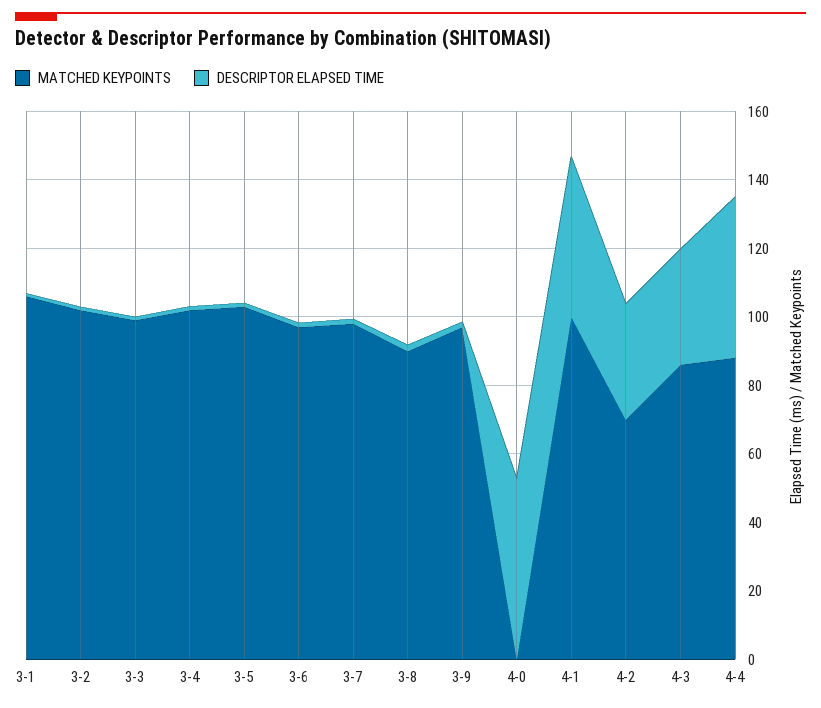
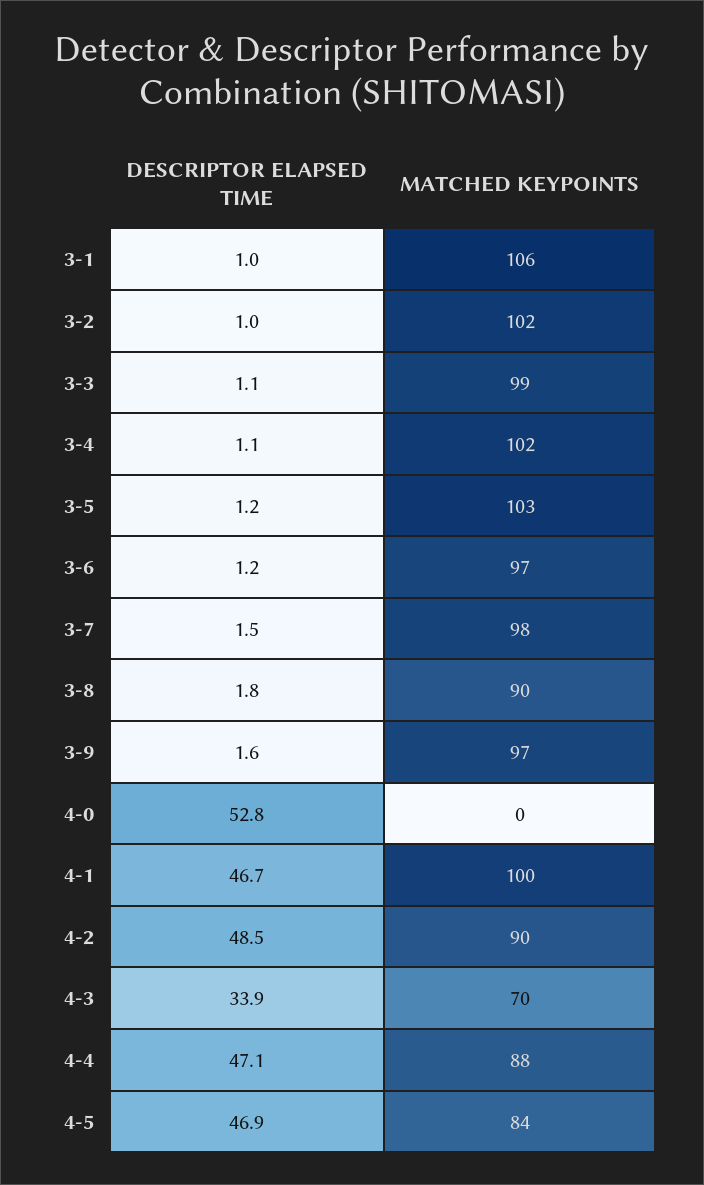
MATCHED KEYPOINTS, 4-2: 70 -> 90
DESCRIPTOR ELAPSED TIME, 4-2: 35 -> 48.5
MATCHED KEYPOINTS, 4-3: 85 -> 70
DESCRIPTOR ELAPSED TIME, 4-5: none -> 46.9
MATCHED KEYPOINTS, 4-5: none -> 84

